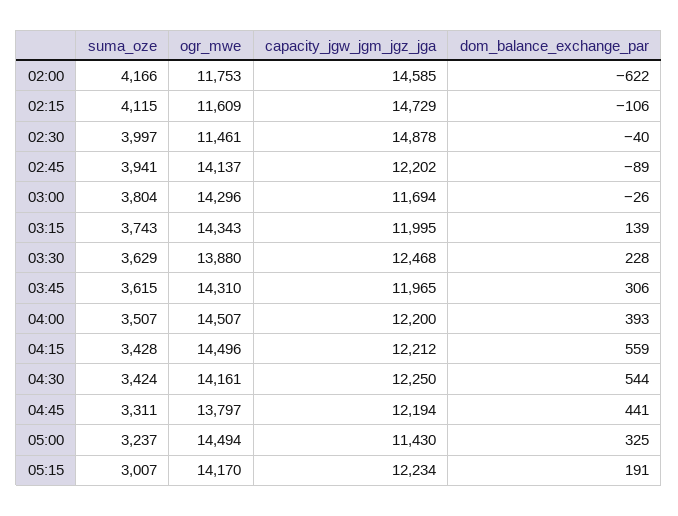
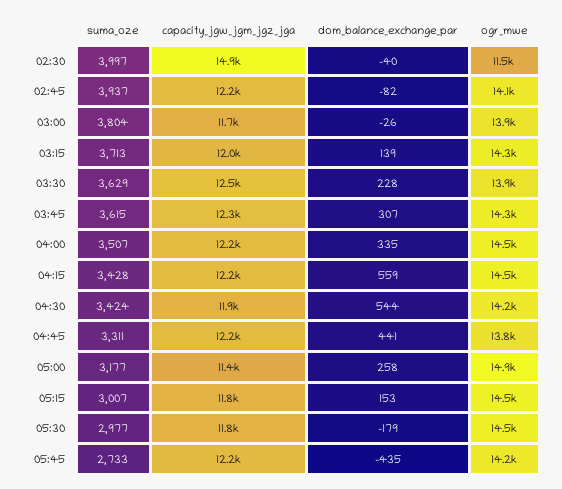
suma_oze, 02:00: 4166 -> none
ogr_mwe, 02:00: 11753 -> none
capacity_jgw_jgm_jgz_jga, 02:00: 14585 -> none
dom_balance_exchange_par, 02:00: -622 -> none
suma_oze, 02:15: 4115 -> none
ogr_mwe, 02:15: 11609 -> none
capacity_jgw_jgm_jgz_jga, 02:15: 14729 -> none
dom_balance_exchange_par, 02:15: -106 -> none
suma_oze, 02:45: 3941 -> 3937
dom_balance_exchange_par, 02:45: -89 -> -82
ogr_mwe, 03:00: 14296 -> 13900
suma_oze, 03:15: 3743 -> 3713
capacity_jgw_jgm_jgz_jga, 03:45: 11965 -> 12300
dom_balance_exchange_par, 03:45: 306 -> 307
dom_balance_exchange_par, 04:00: 393 -> 335
capacity_jgw_jgm_jgz_jga, 04:30: 12250 -> 11900
suma_oze, 05:00: 3237 -> 3177
ogr_mwe, 05:00: 14494 -> 14900
dom_balance_exchange_par, 05:00: 325 -> 258
ogr_mwe, 05:15: 14170 -> 14500
capacity_jgw_jgm_jgz_jga, 05:15: 12234 -> 11800
dom_balance_exchange_par, 05:15: 191 -> 153
suma_oze, 05:30: none -> 2977
capacity_jgw_jgm_jgz_jga, 05:30: none -> 11800
dom_balance_exchange_par, 05:30: none -> -179
ogr_mwe, 05:30: none -> 14500
suma_oze, 05:45: none -> 2733
capacity_jgw_jgm_jgz_jga, 05:45: none -> 12200
dom_balance_exchange_par, 05:45: none -> -435
ogr_mwe, 05:45: none -> 14200

